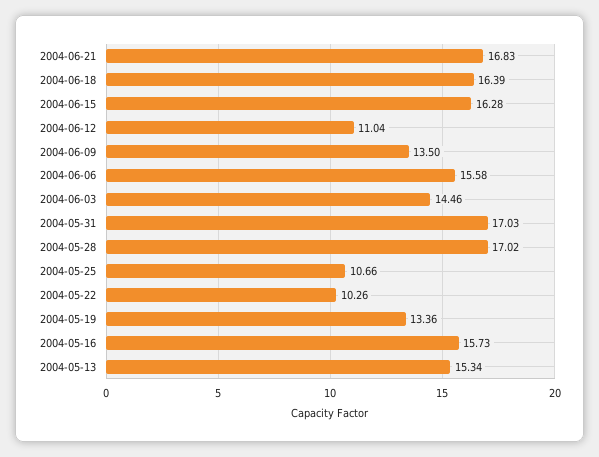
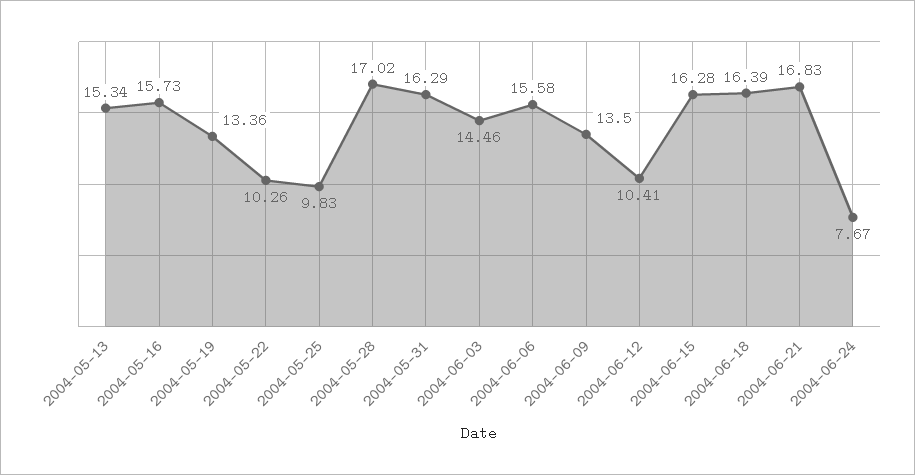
2004-06-12: 11.04 -> 10.41
2004-05-31: 17.03 -> 16.29
2004-05-25: 10.66 -> 9.83
2004-06-24: none -> 7.67

